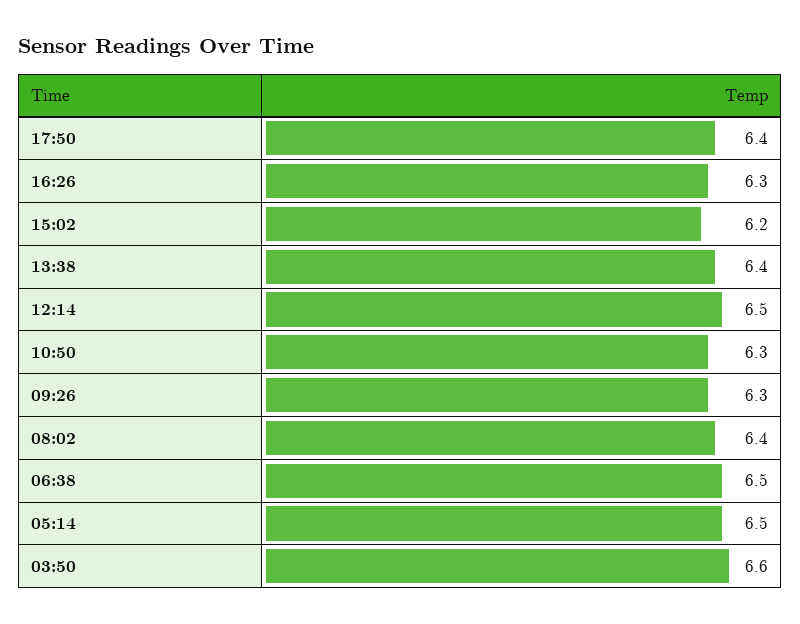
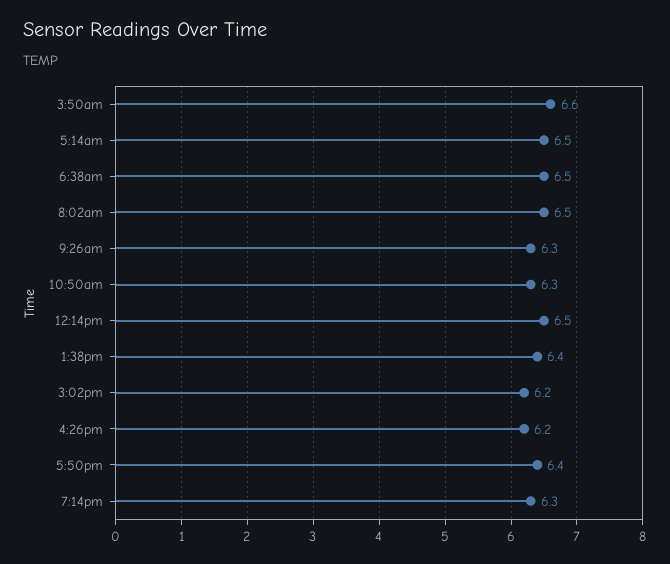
16:26: 6.3 -> 6.2
08:02: 6.4 -> 6.5
7:14pm: none -> 6.3

